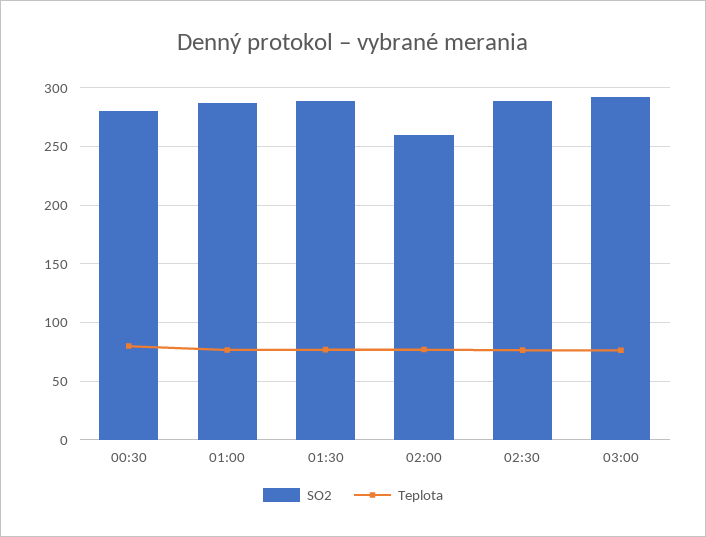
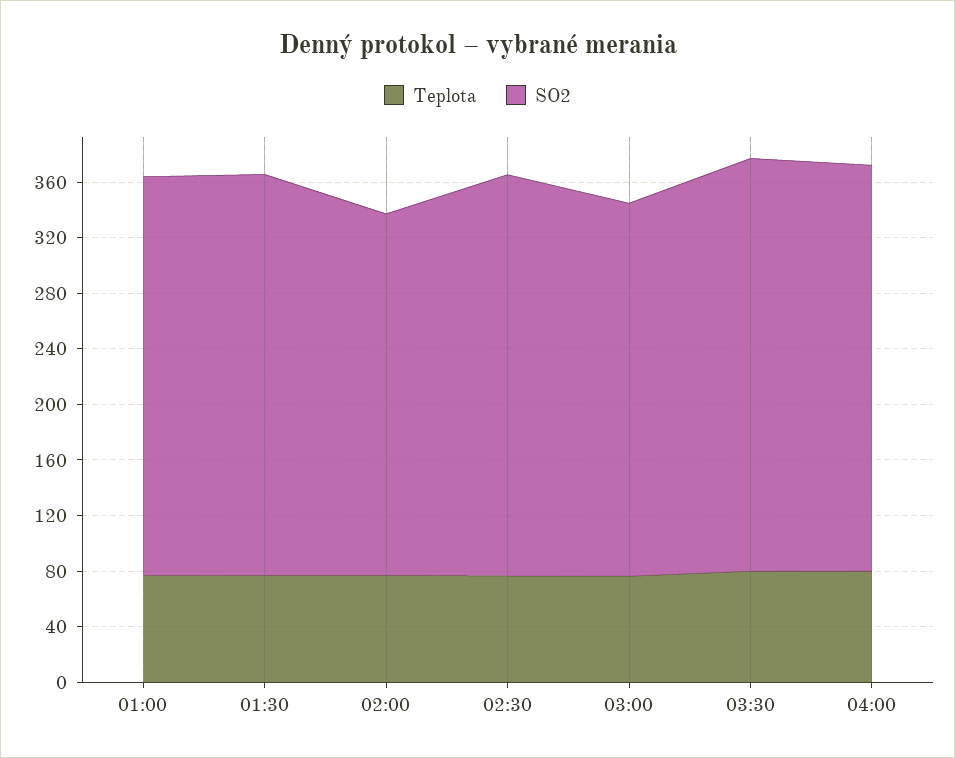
SO2, 00:30: 280 -> none
Teplota, 00:30: 80 -> none
SO2, 03:00: 290 -> 270
Teplota, 03:30: none -> 80
SO2, 03:30: none -> 300
Teplota, 04:00: none -> 80
SO2, 04:00: none -> 290

